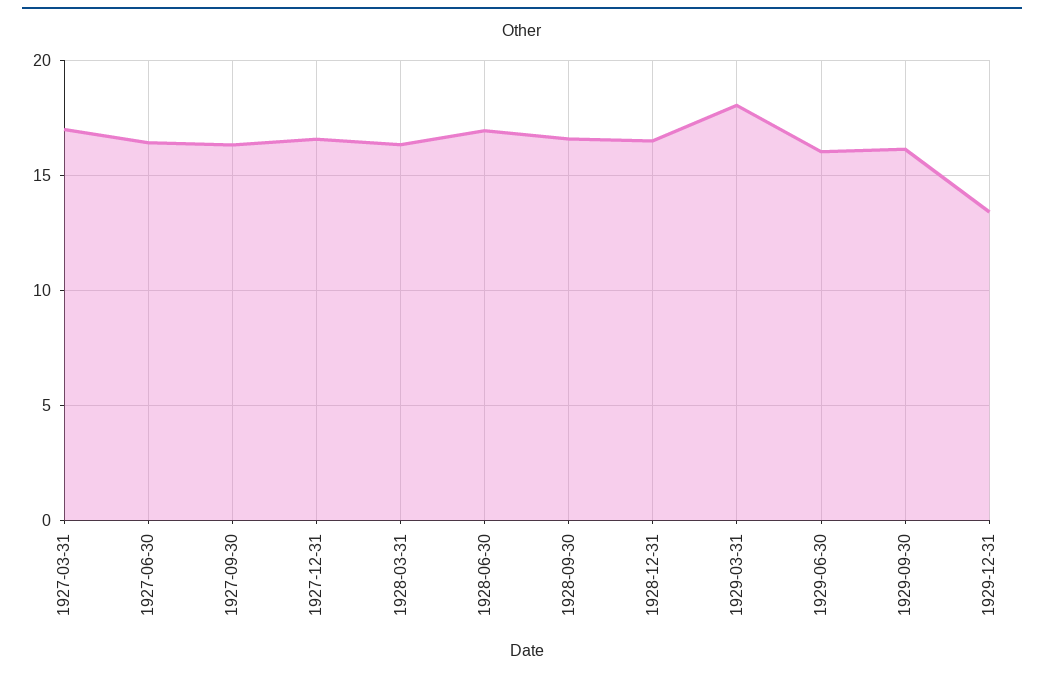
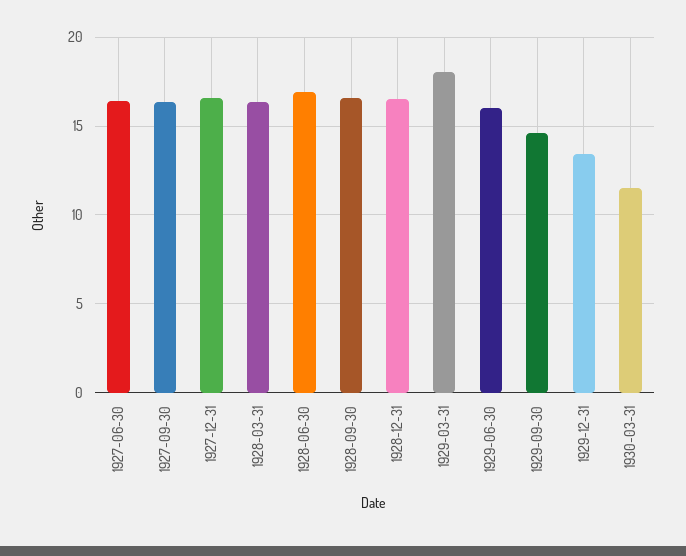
1927-03-31: 17 -> none
1929-09-30: 16 -> 14.5
1930-03-31: none -> 11.5

